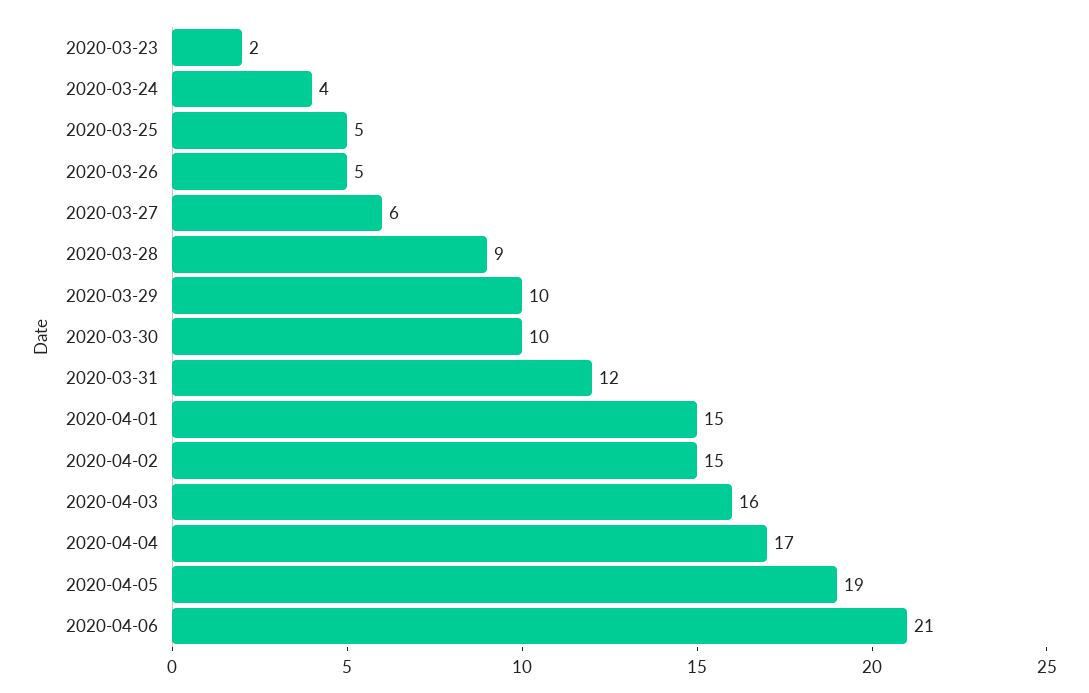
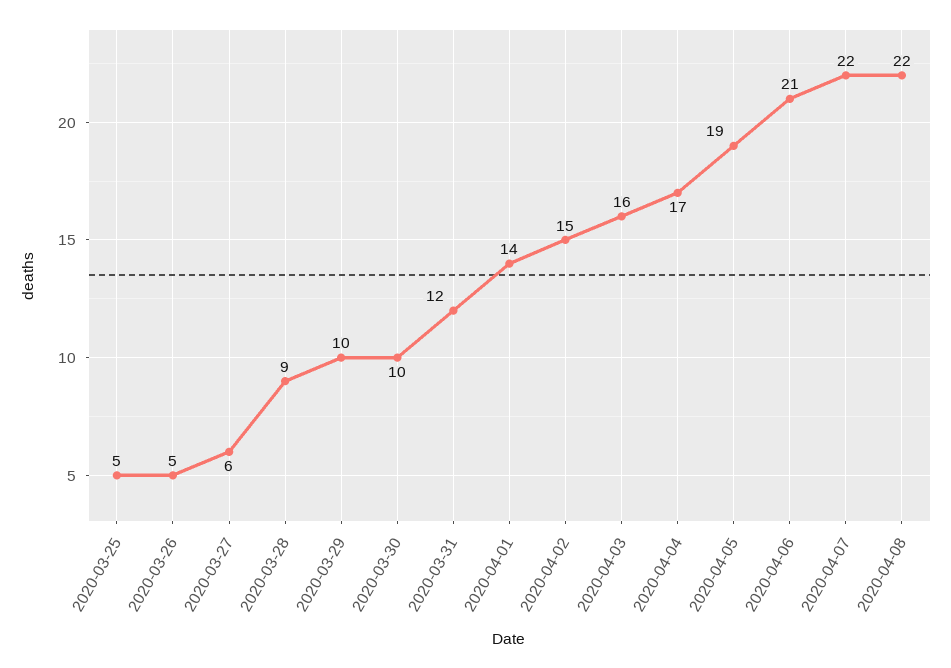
2020-03-23: 2 -> none
2020-03-24: 4 -> none
2020-04-01: 15 -> 14
2020-04-07: none -> 22
2020-04-08: none -> 22

